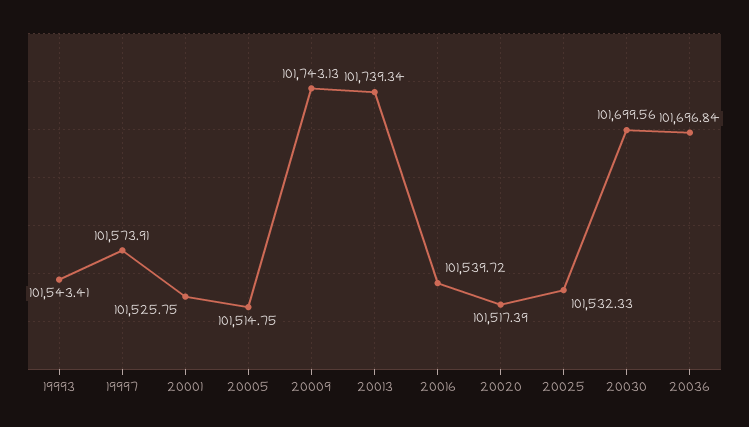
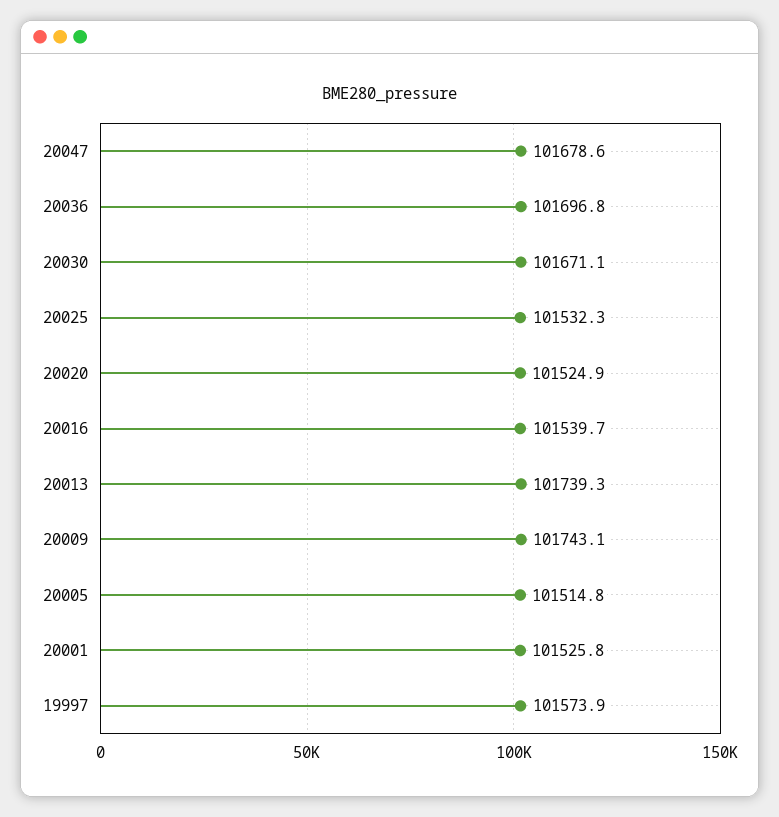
19993: 101543.41 -> none
20020: 101517.39 -> 101524.9
20030: 101699.56 -> 101671.1
20047: none -> 101678.6

